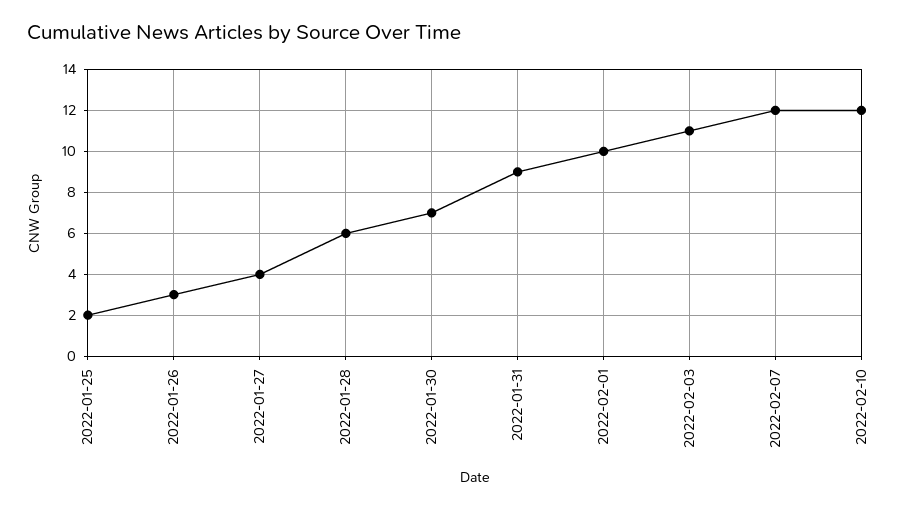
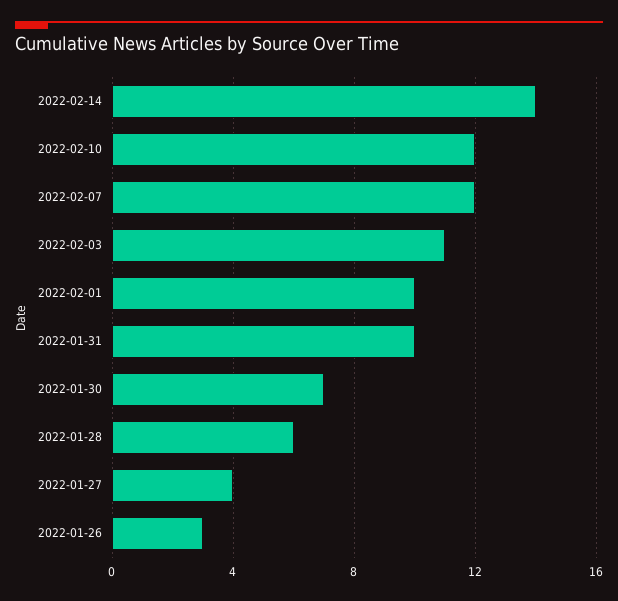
2022-01-25: 2 -> none
2022-01-31: 9 -> 10
2022-02-14: none -> 14

